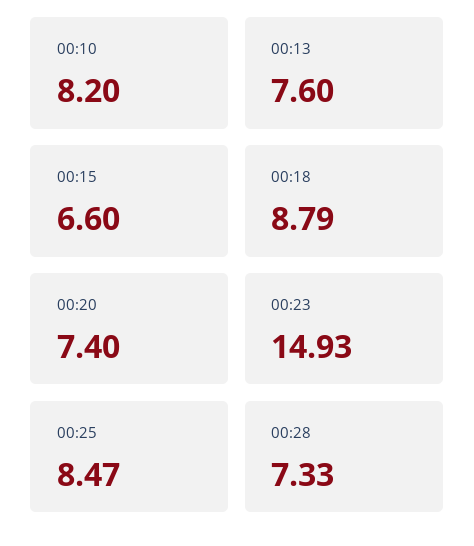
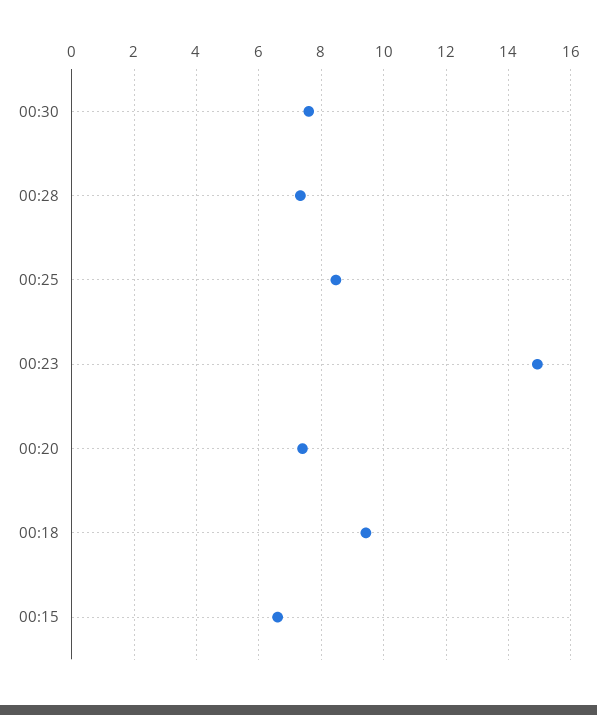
00:10: 8.2 -> none
00:13: 7.6 -> none
00:18: 8.79 -> 9.4
00:30: none -> 7.6

